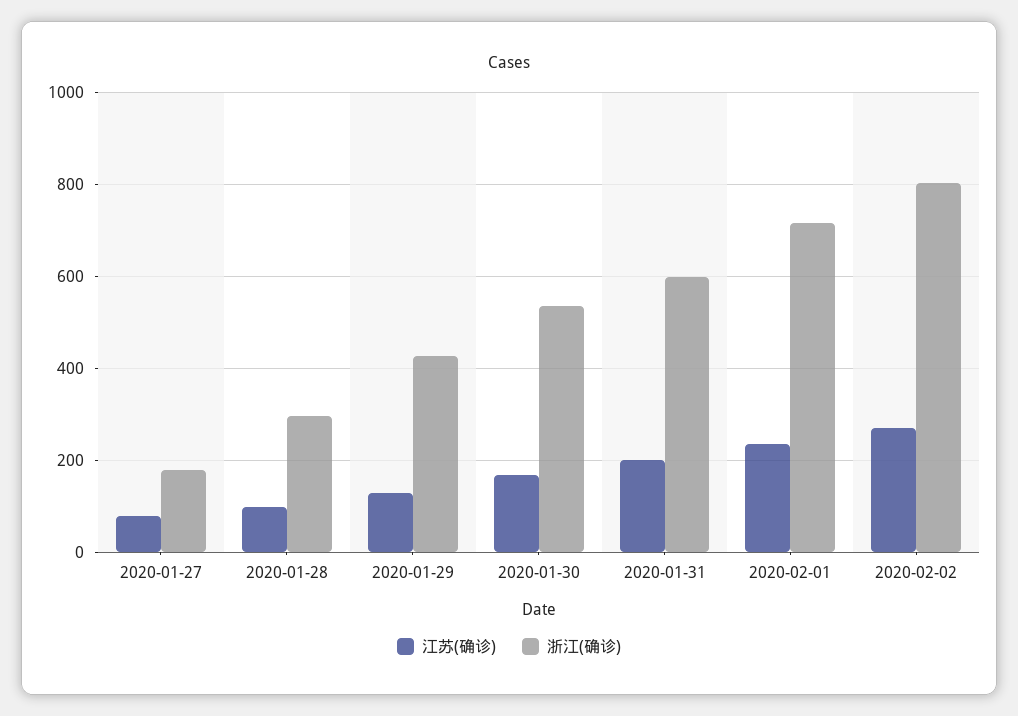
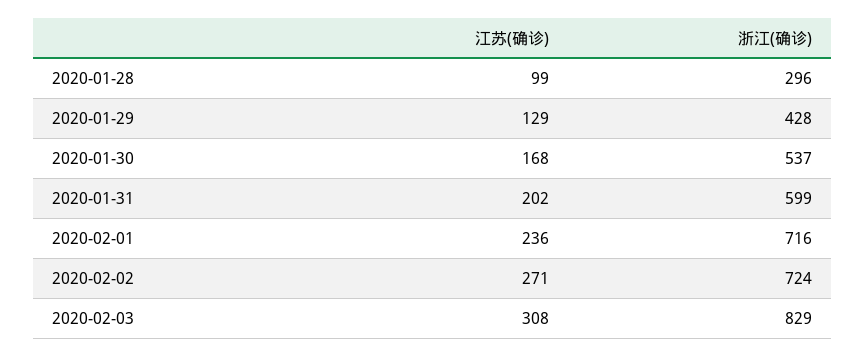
江苏(确诊), 2020-01-27: 80 -> none
浙江(确诊), 2020-01-27: 180 -> none
浙江(确诊), 2020-02-02: 800 -> 724
江苏(确诊), 2020-02-03: none -> 308
浙江(确诊), 2020-02-03: none -> 829

